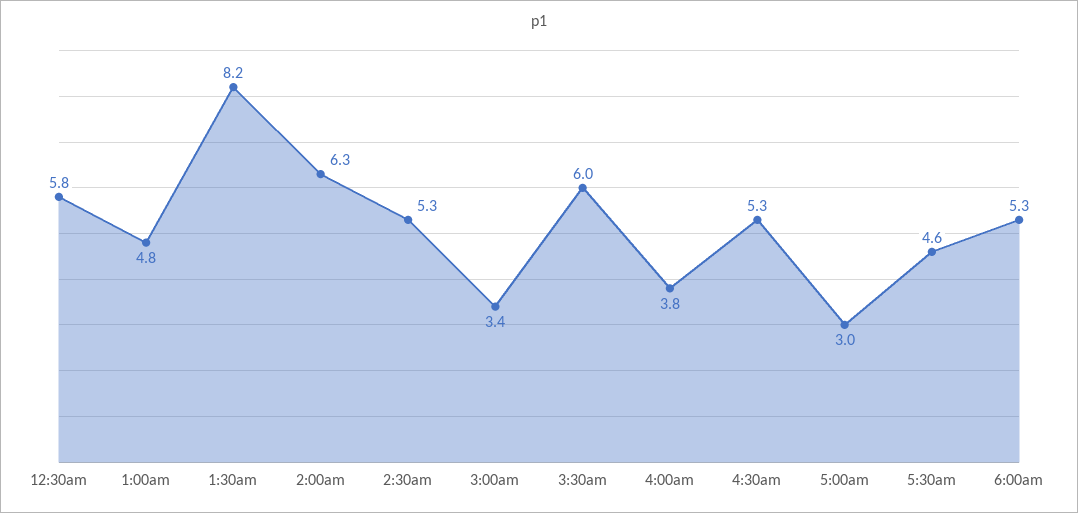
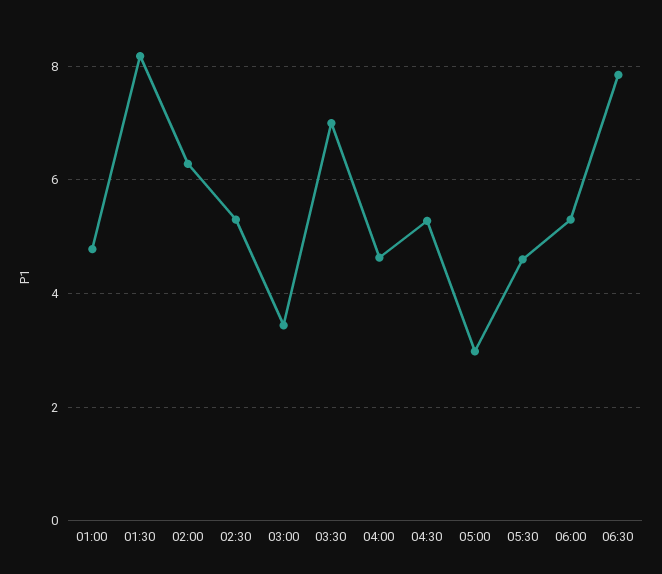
12:30am: 5.8 -> none
3:30am: 6 -> 7
4:00am: 3.8 -> 4.6
06:30: none -> 7.8

